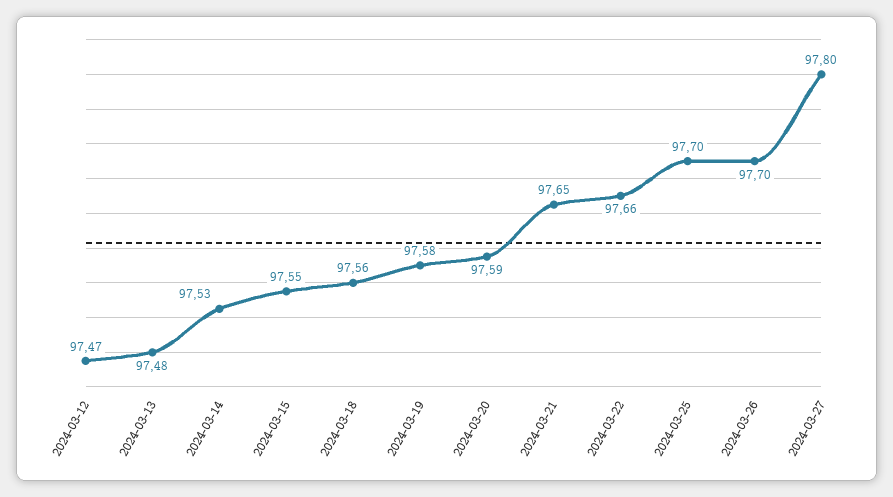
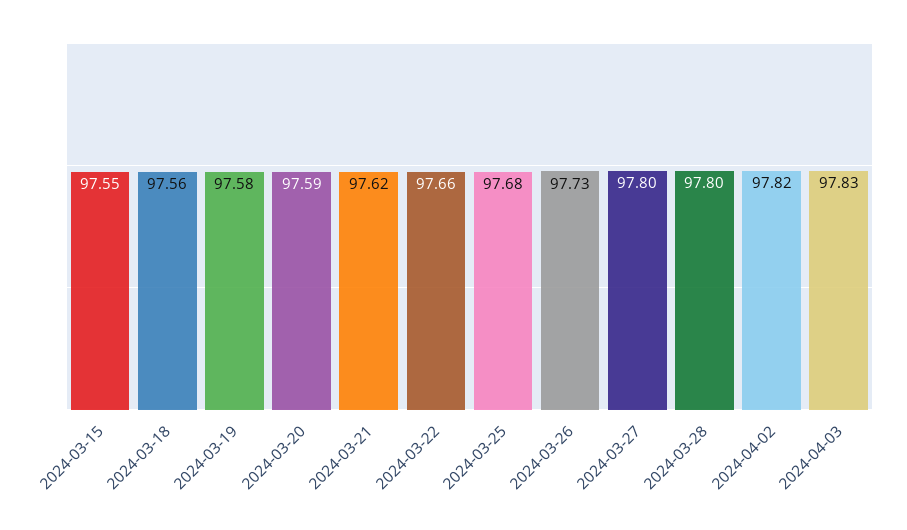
2024-03-12: 97.47 -> none
2024-03-13: 97.48 -> none
2024-03-14: 97.53 -> none
2024-03-21: 97.65 -> 97.62
2024-03-25: 97.7 -> 97.68
2024-03-26: 97.7 -> 97.73
2024-03-28: none -> 97.8
2024-04-02: none -> 97.82
2024-04-03: none -> 97.83

